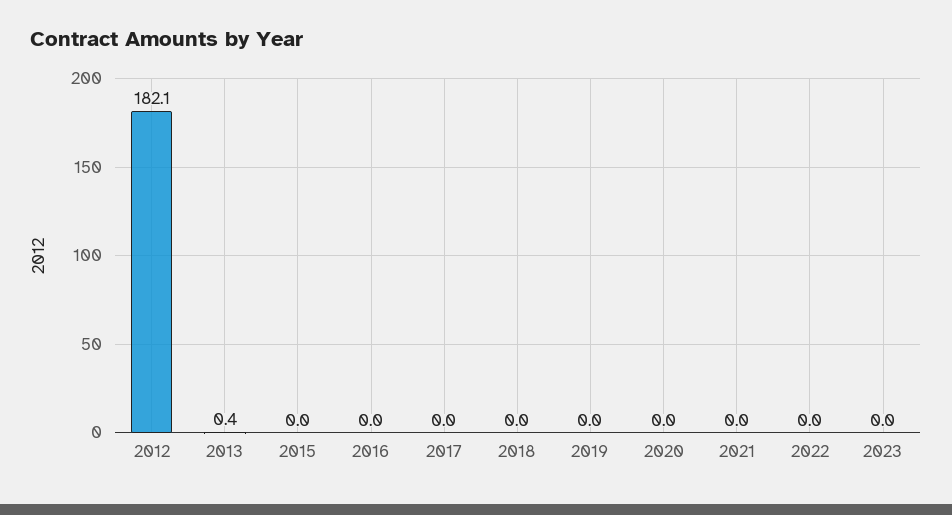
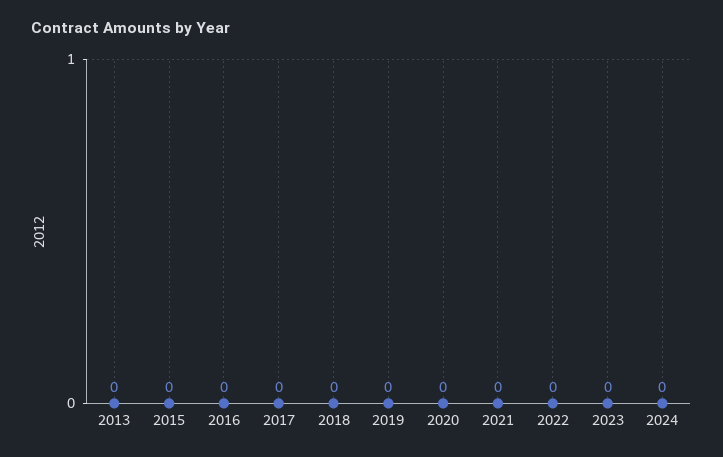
2012: 182.1 -> none
2013: 0.4 -> 0
2024: none -> 0

